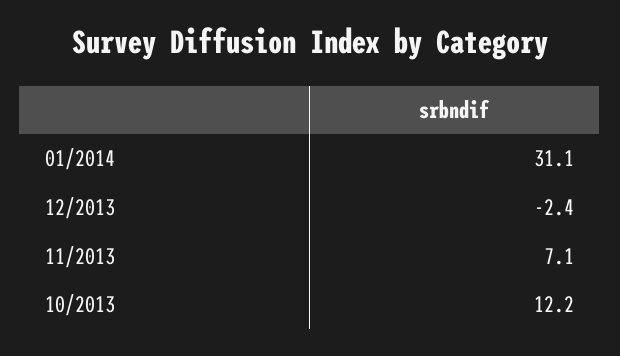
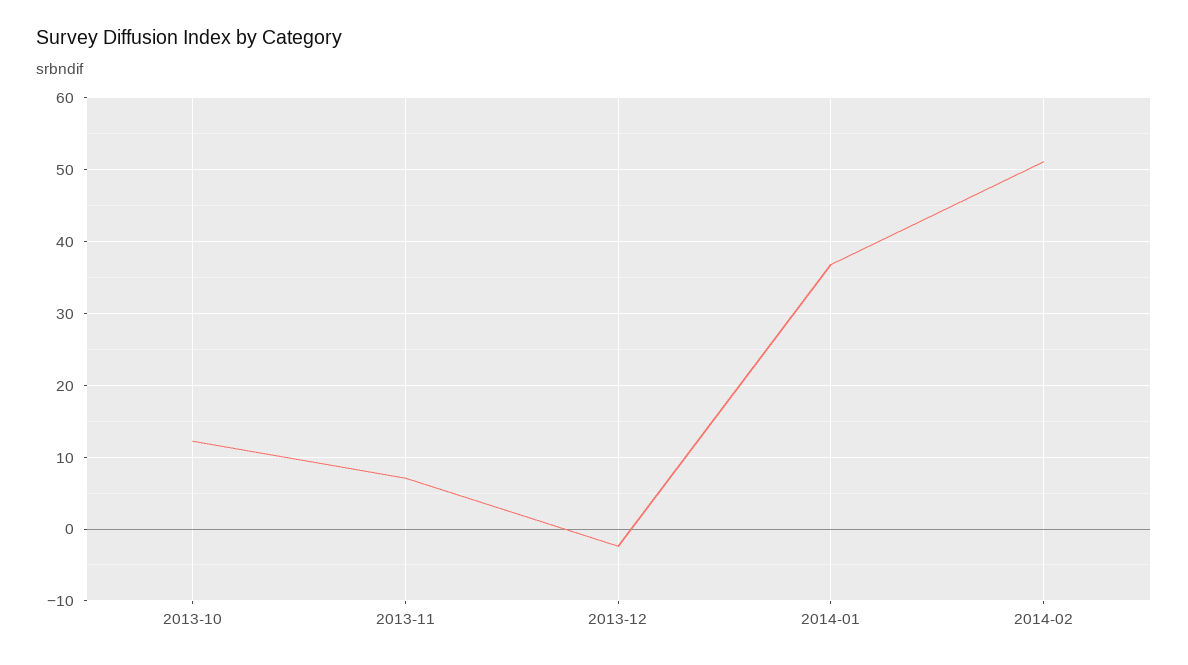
01/2014: 31.1 -> 37
2014-02: none -> 51

